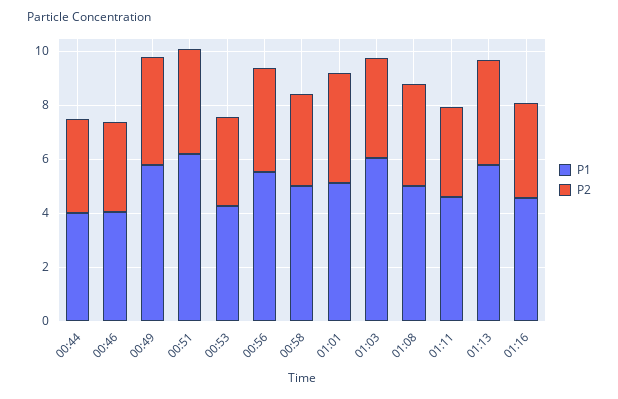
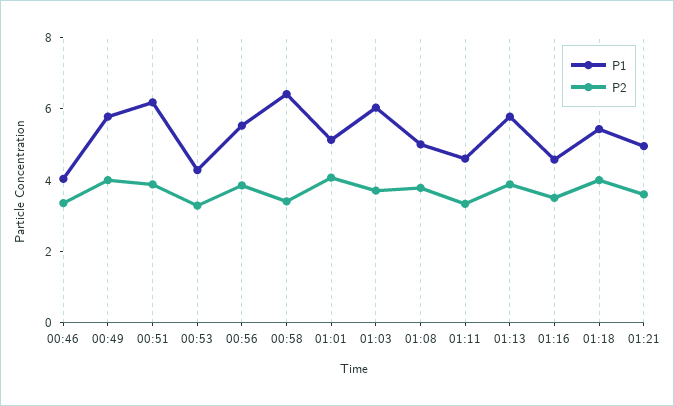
P1, 00:44: 4 -> none
P2, 00:44: 3.5 -> none
P1, 00:58: 5 -> 6.5
P1, 01:18: none -> 5.5
P2, 01:18: none -> 4
P1, 01:21: none -> 5
P2, 01:21: none -> 3.5

